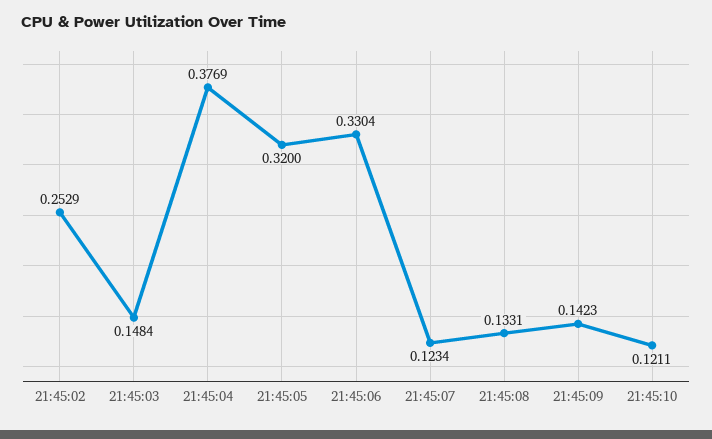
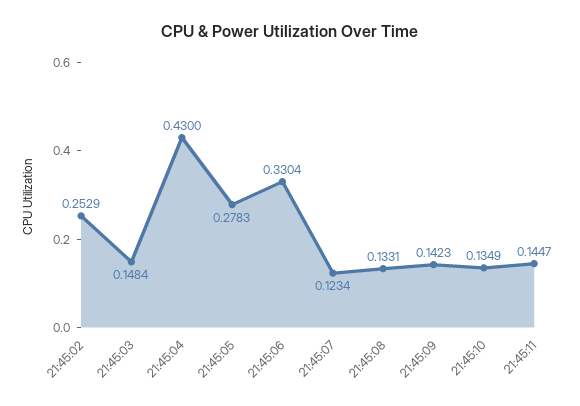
21:45:04: 0.3769 -> 0.43
21:45:05: 0.32 -> 0.2783
21:45:10: 0.1211 -> 0.1349
21:45:11: none -> 0.1447

